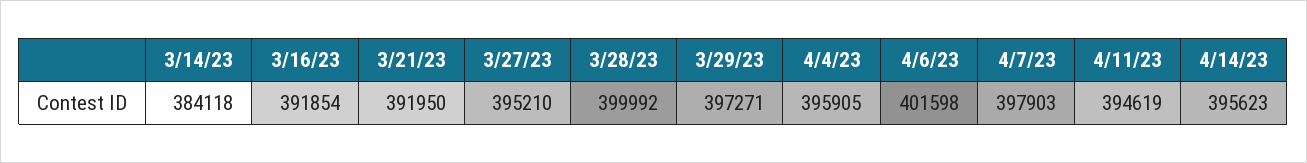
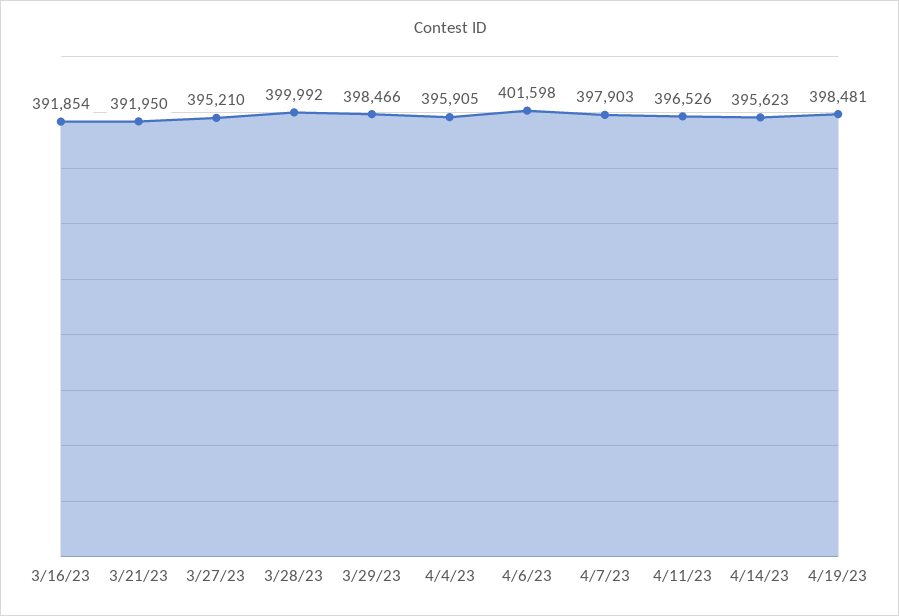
3/14/23: 384118 -> none
3/29/23: 397271 -> 398466
4/11/23: 394619 -> 396526
4/19/23: none -> 398481

